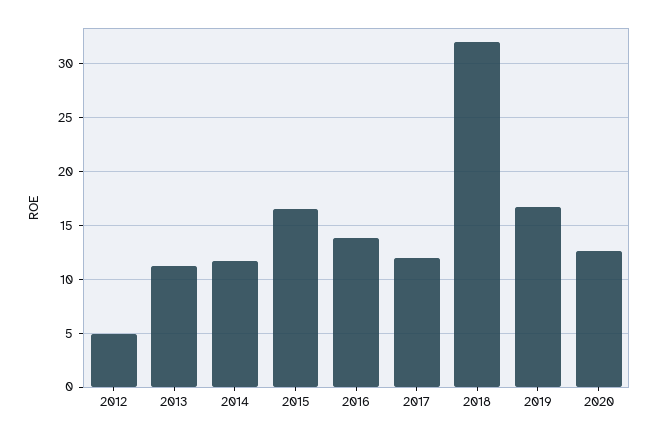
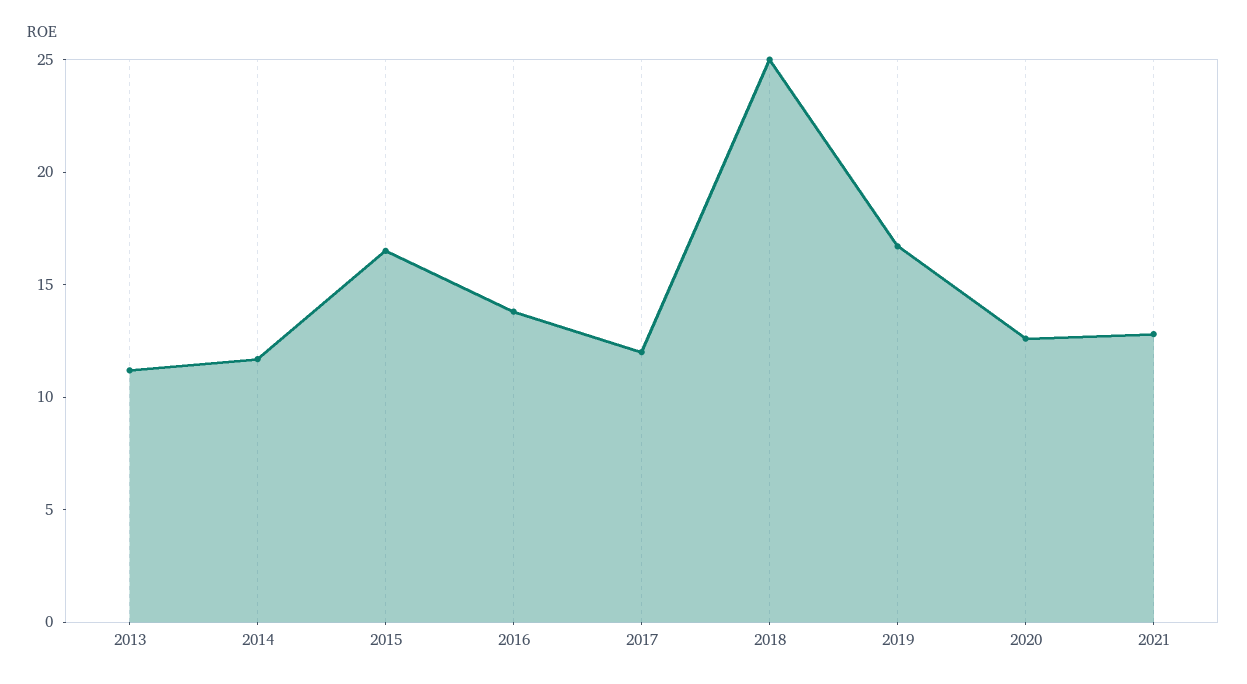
2012: 5 -> none
2018: 32 -> 25
2021: none -> 13

